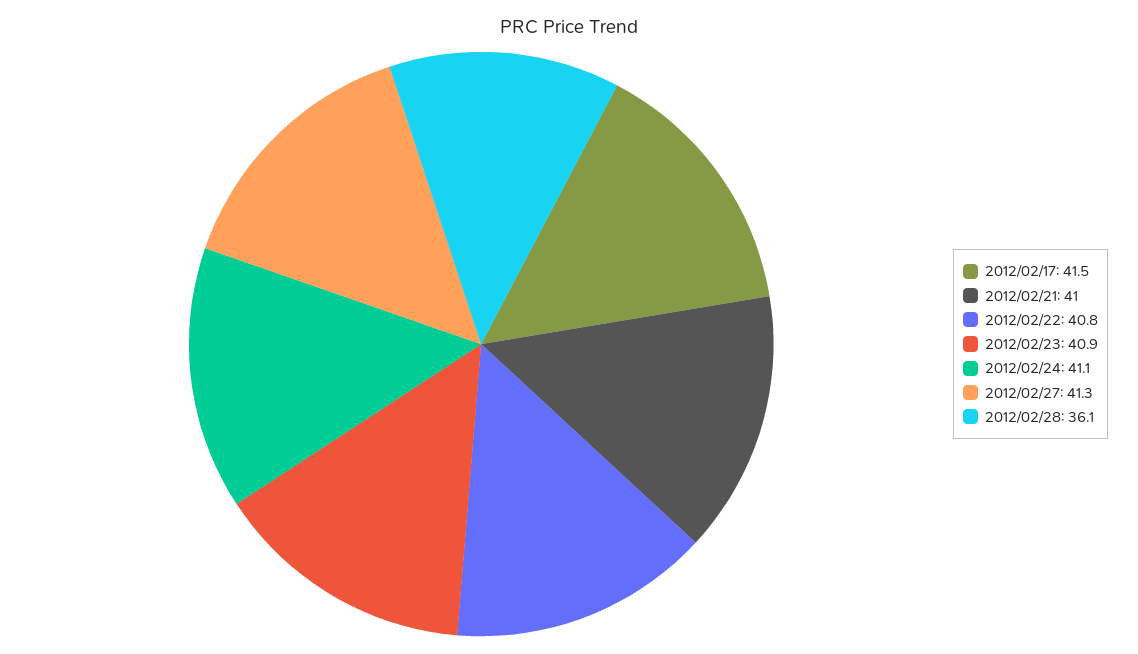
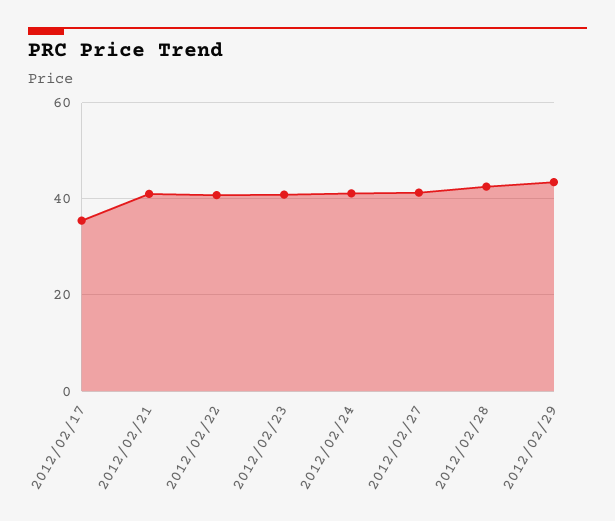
2012/02/17: 41.5 -> 36
2012/02/28: 36.1 -> 42
2012/02/29: none -> 44

